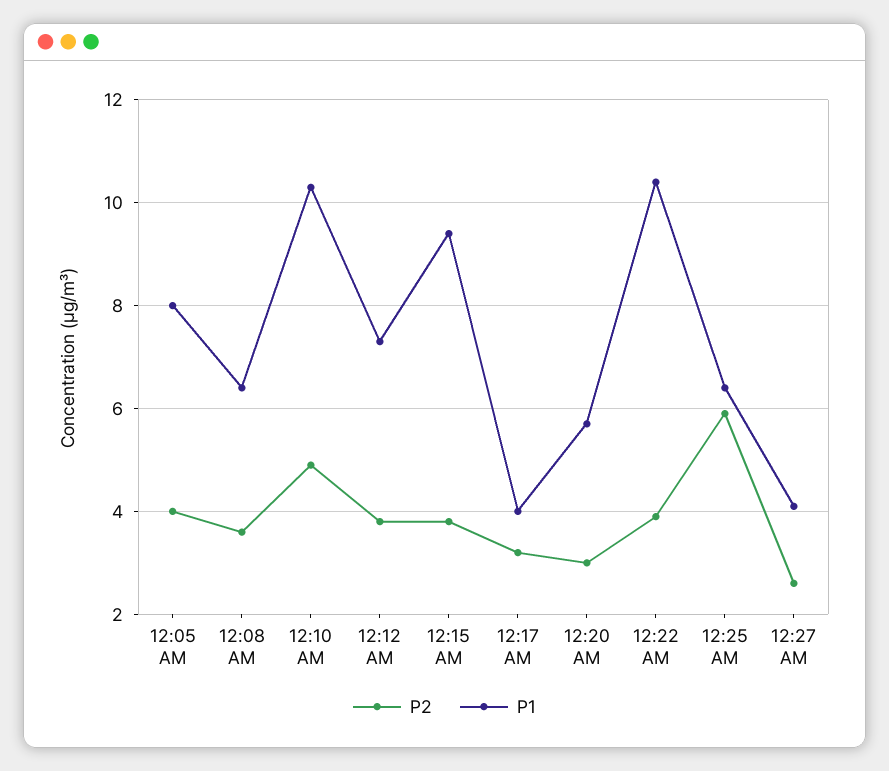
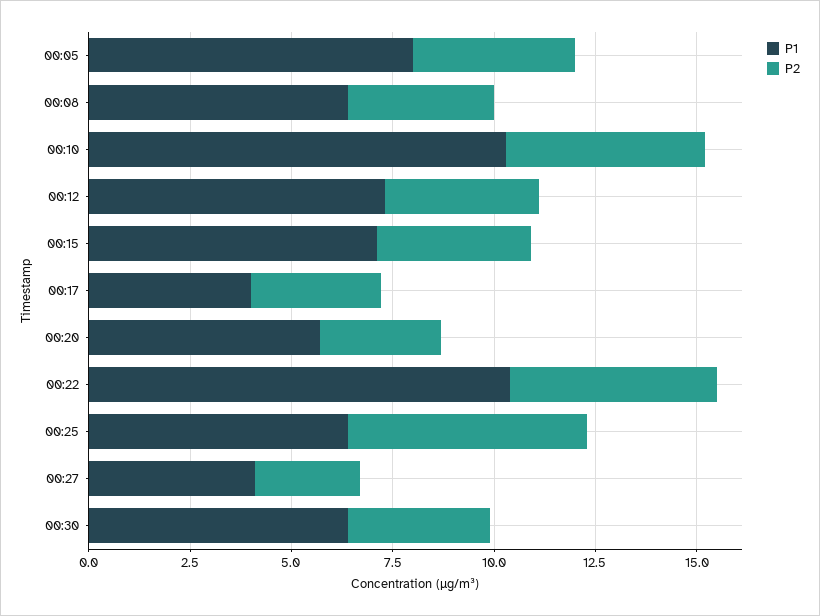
P1, 12:15 AM: 9.5 -> 7
P2, 12:22 AM: 4 -> 5
P1, 00:30: none -> 6.5
P2, 00:30: none -> 3.5

